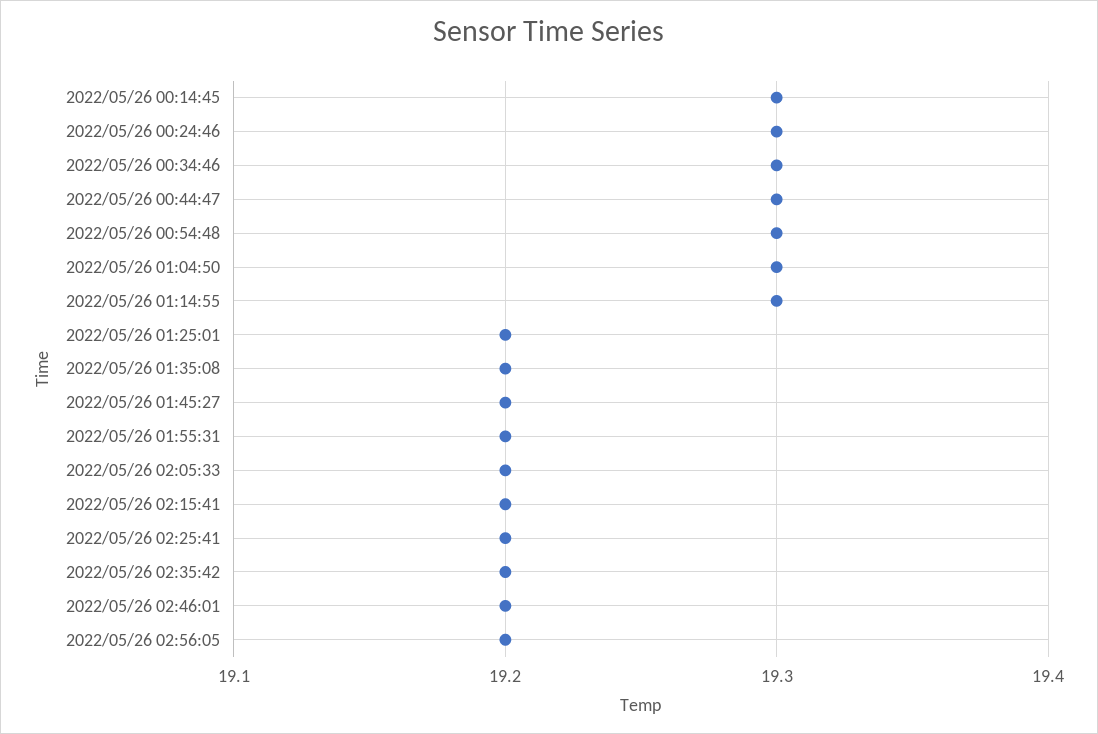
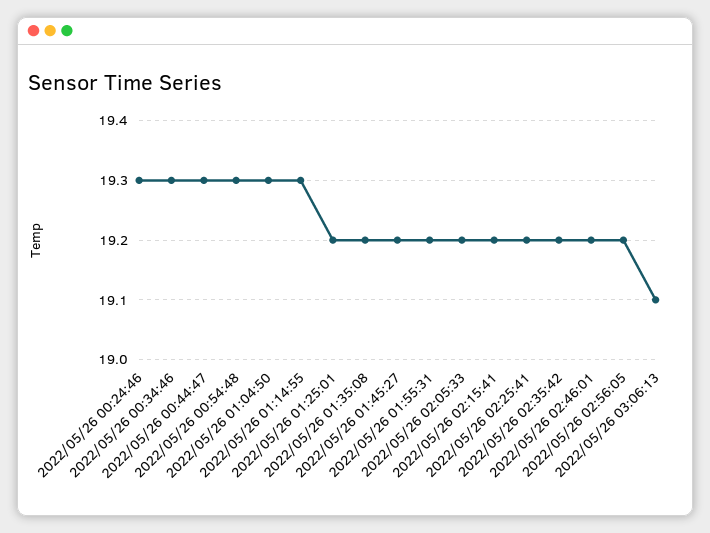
2022/05/26 00:14:45: 19.3 -> none
2022/05/26 03:06:13: none -> 19.1

